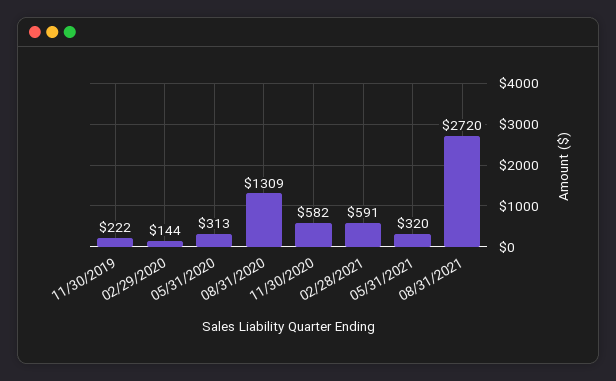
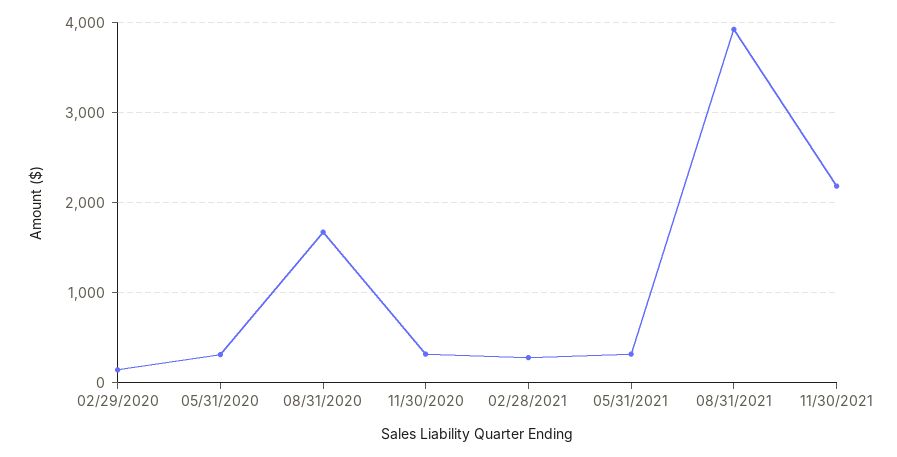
11/30/2019: 222 -> none
08/31/2020: 1309 -> 1700
11/30/2020: 582 -> 300
02/28/2021: 591 -> 300
08/31/2021: 2720 -> 3900
11/30/2021: none -> 2200

